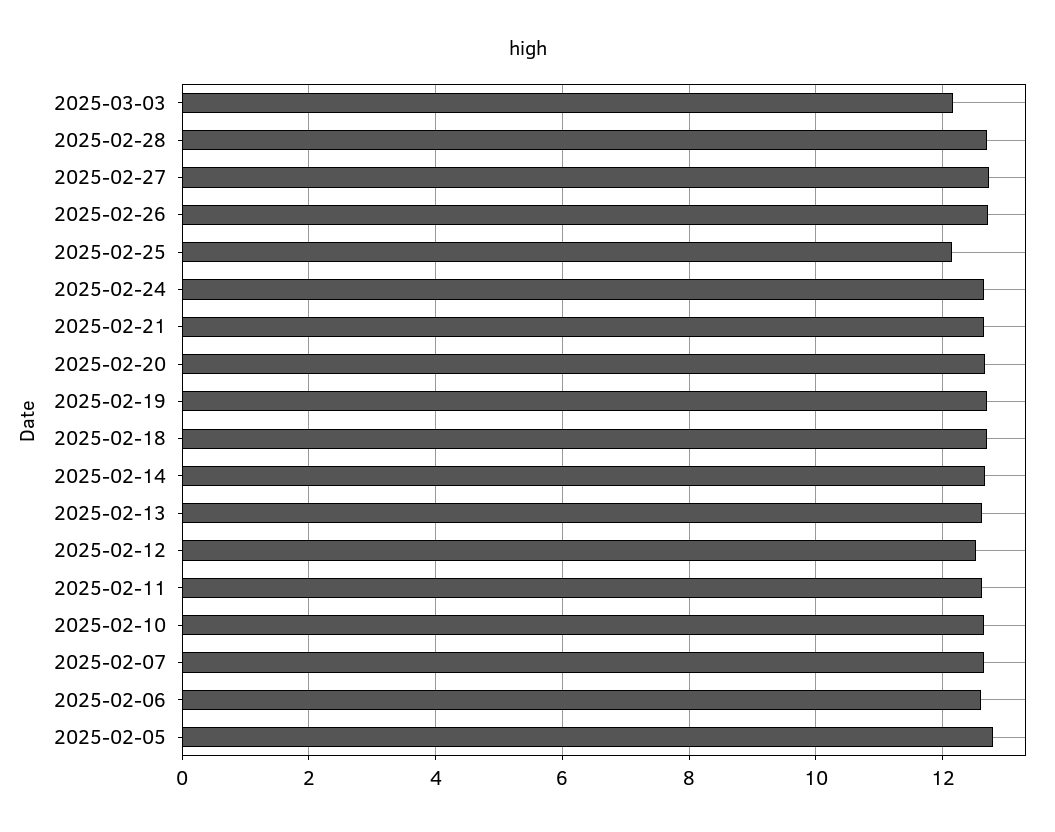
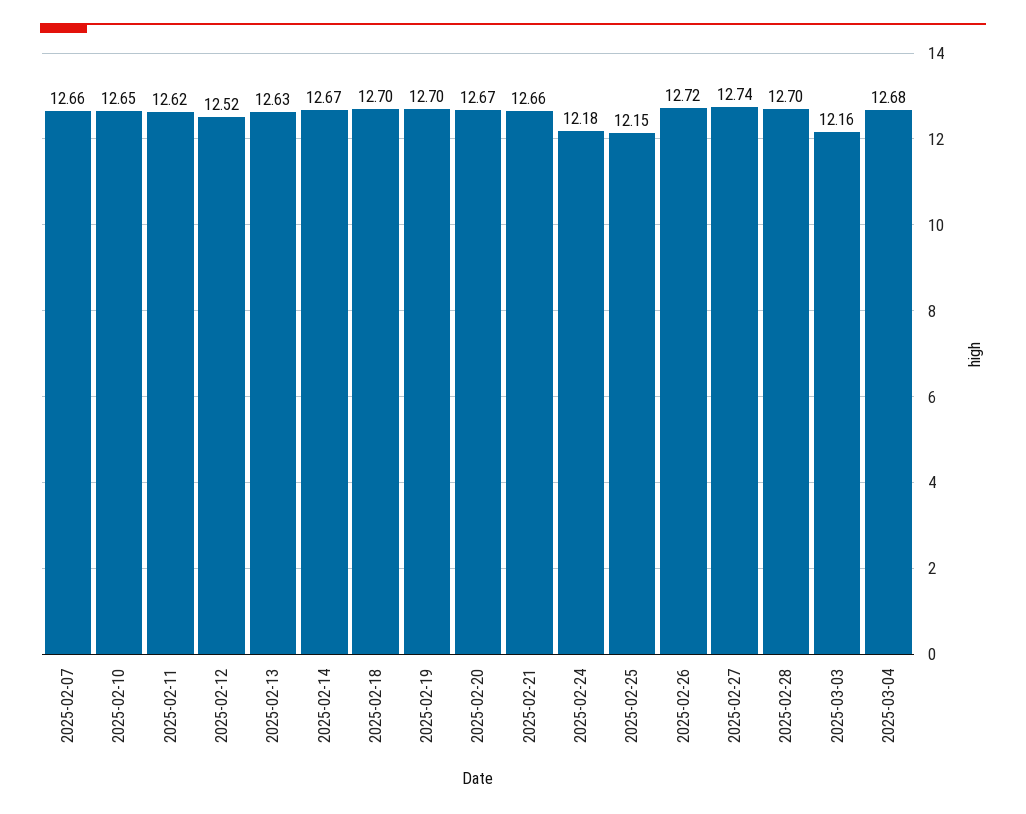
2025-02-24: 12.6 -> 12.18
2025-02-06: 12.6 -> none
2025-02-05: 12.8 -> none
2025-03-04: none -> 12.68

